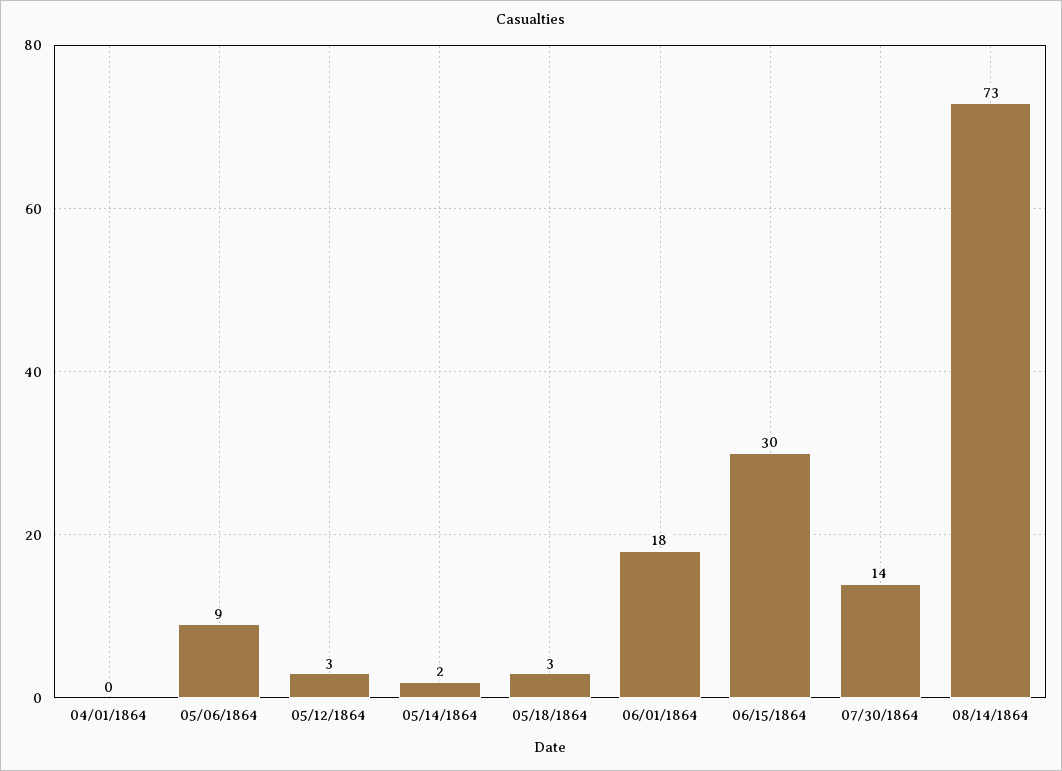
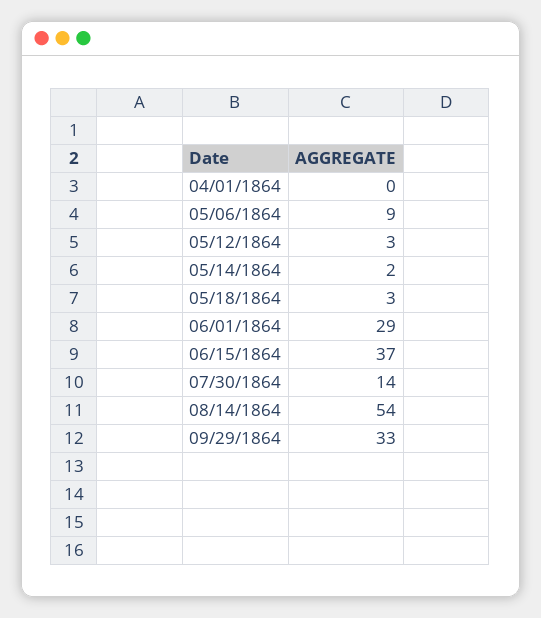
06/01/1864: 18 -> 29
06/15/1864: 30 -> 37
08/14/1864: 73 -> 54
09/29/1864: none -> 33

